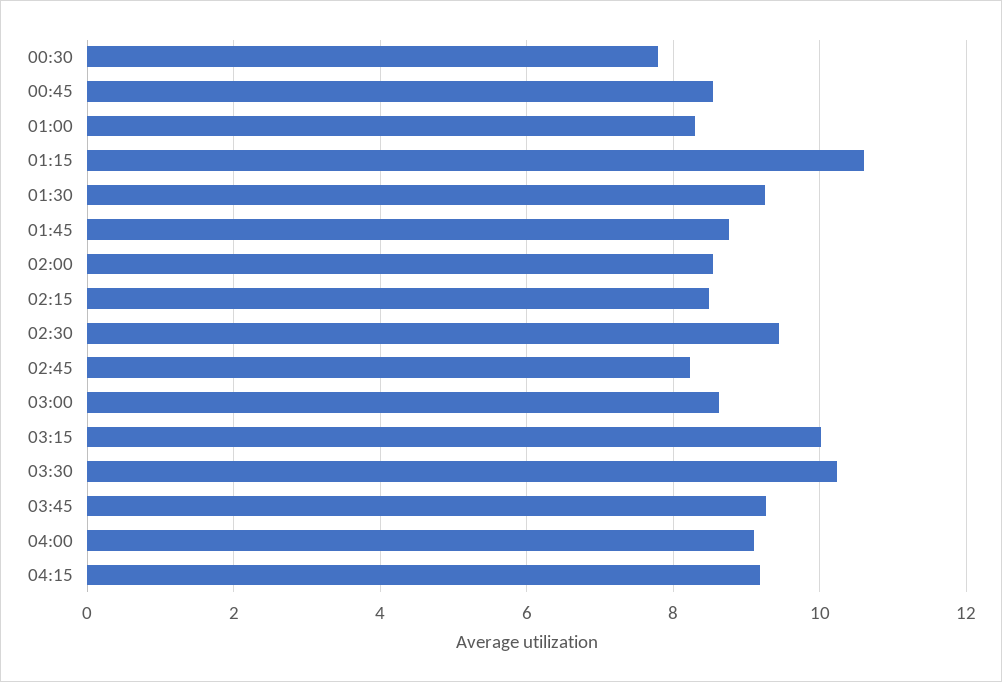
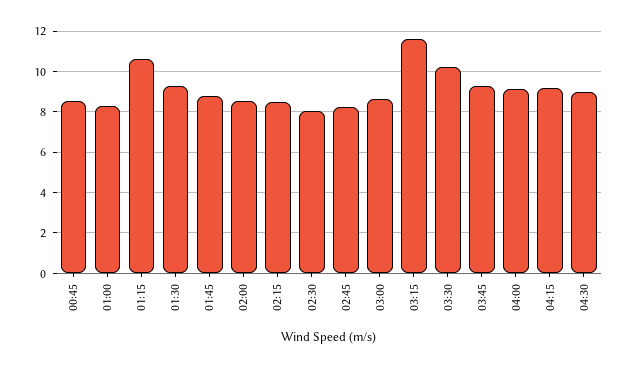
00:30: 7.8 -> none
02:30: 9.4 -> 8
03:15: 10 -> 11.5
04:30: none -> 9

